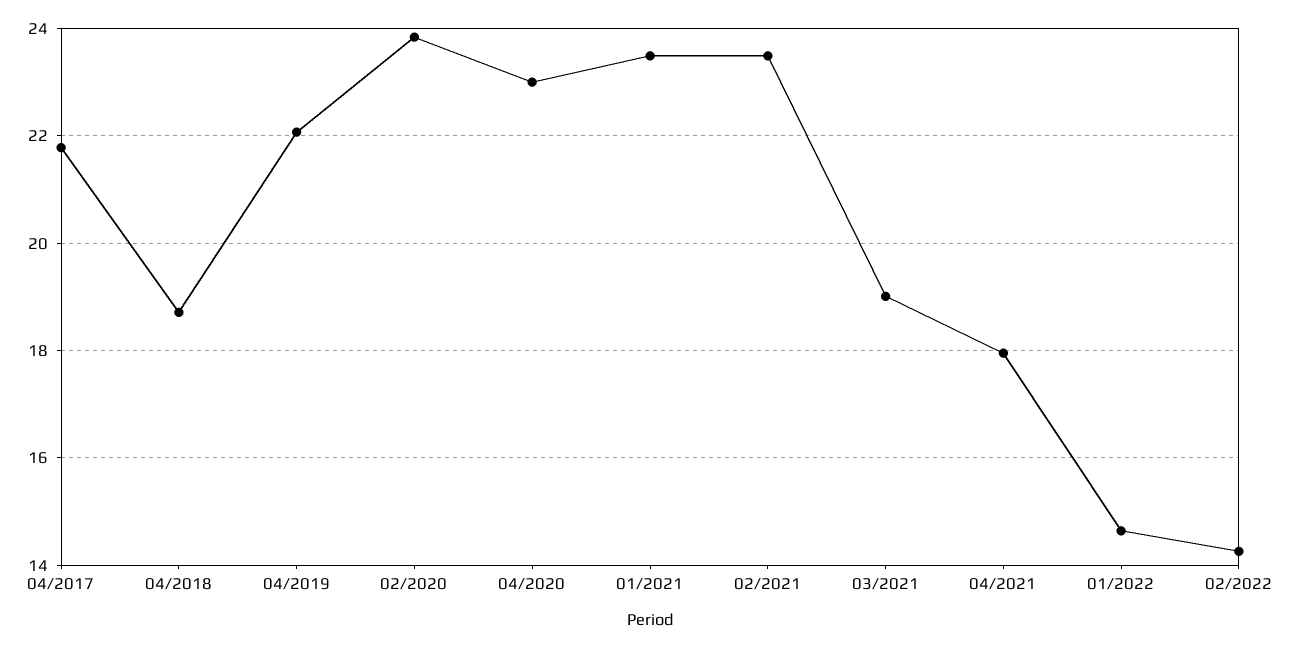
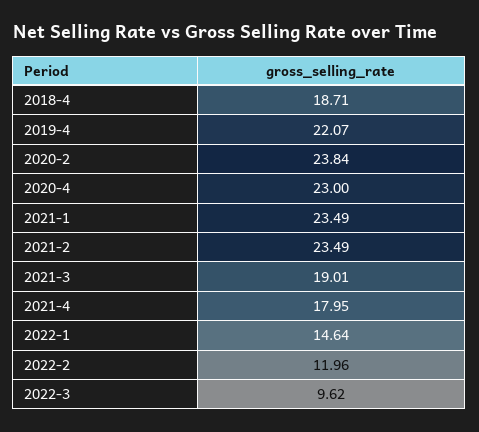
04/2017: 21.8 -> none
02/2022: 14.2 -> 11.96
2022-3: none -> 9.62

